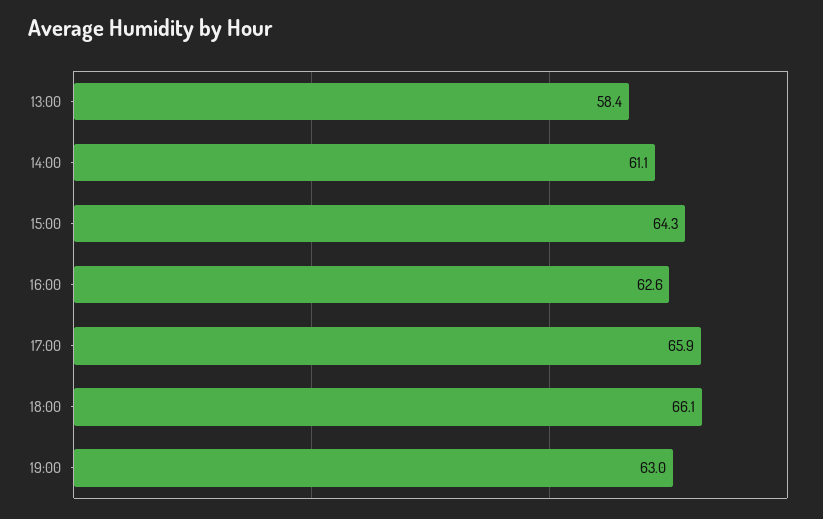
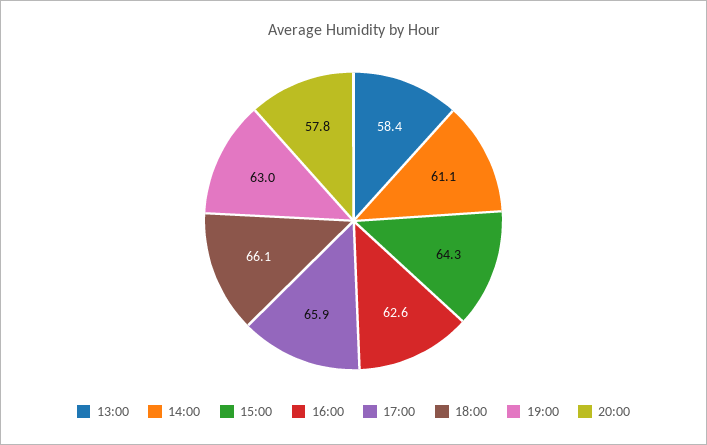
20:00: none -> 57.8

